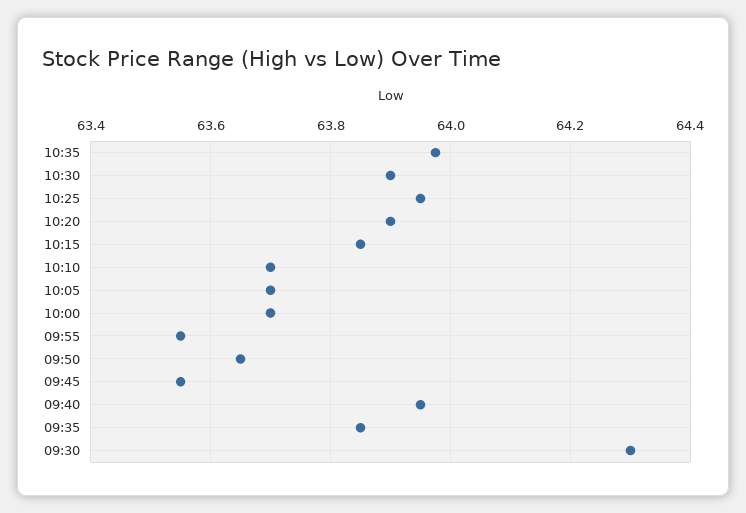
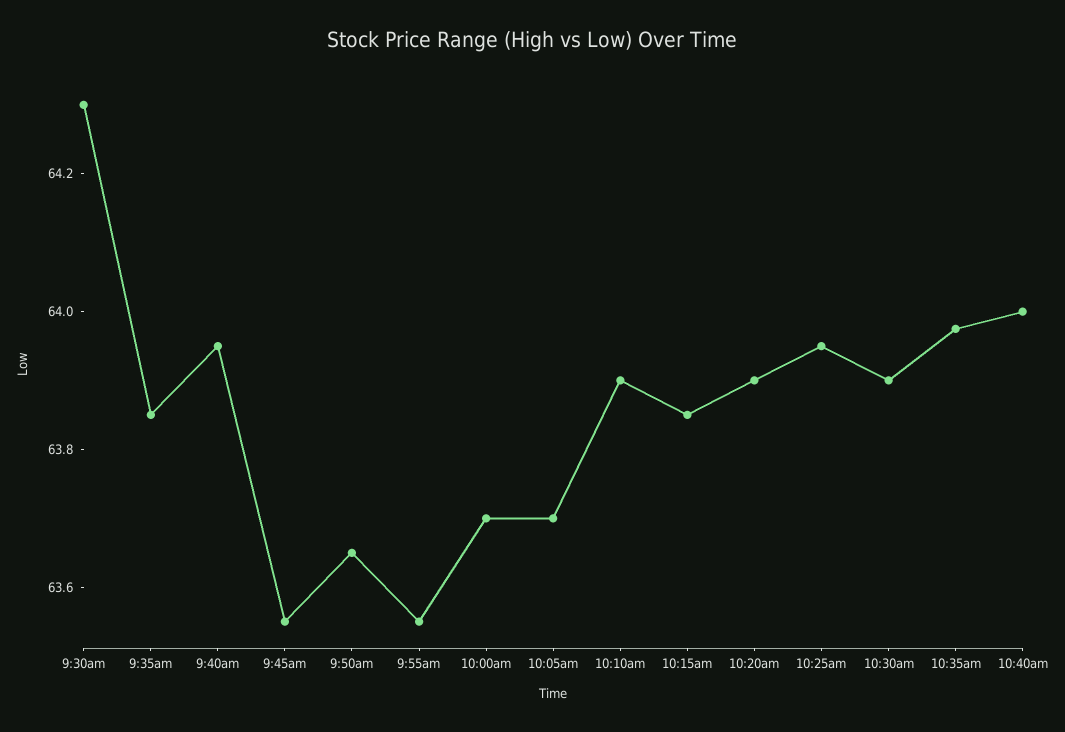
10:10: 63.7 -> 63.9
10:40am: none -> 64

